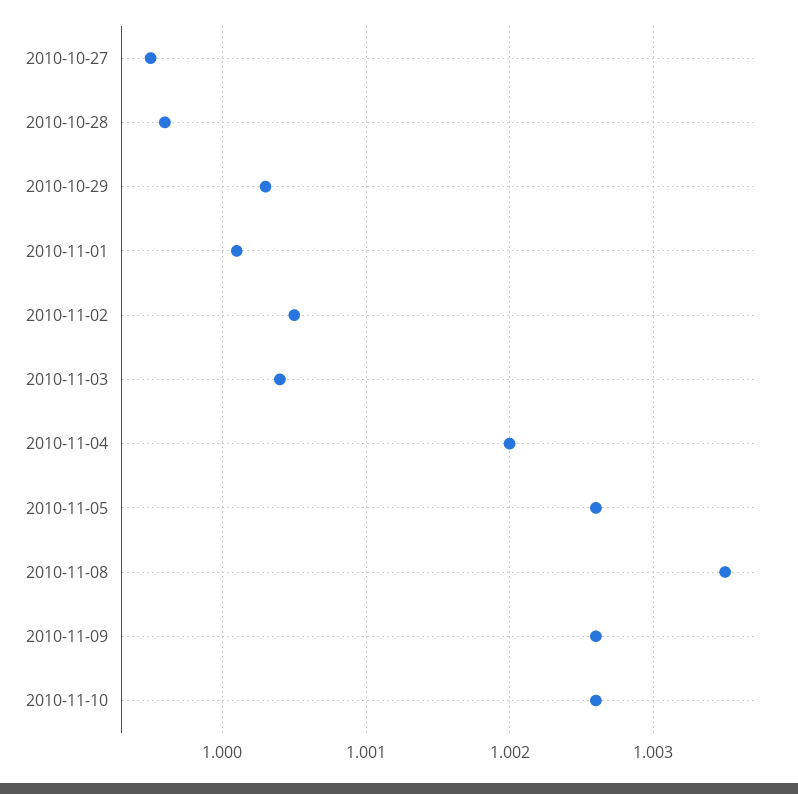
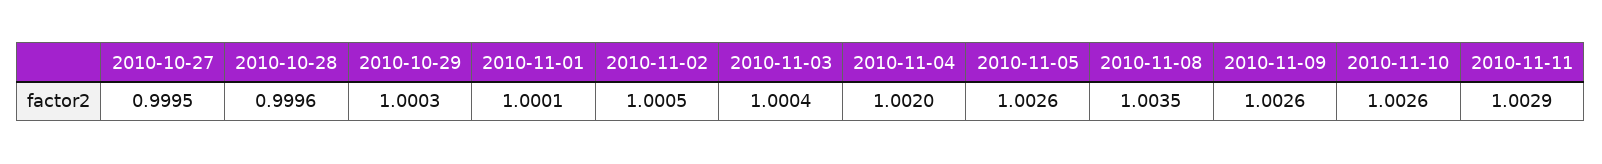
2010-11-11: none -> 1.0029

